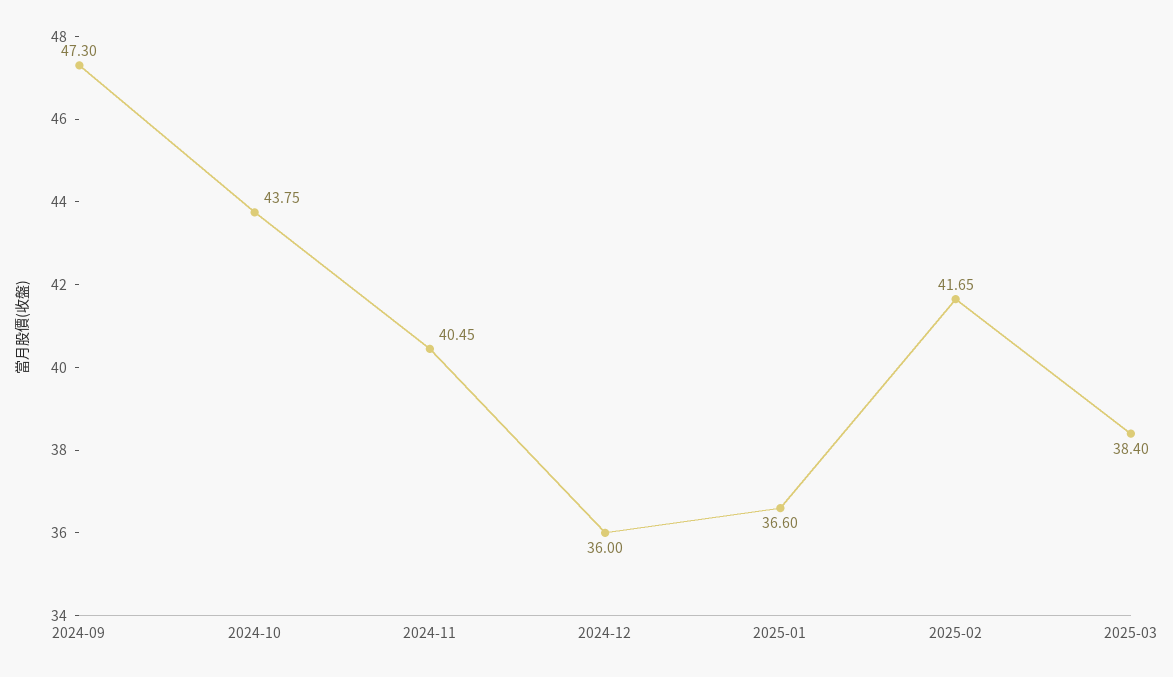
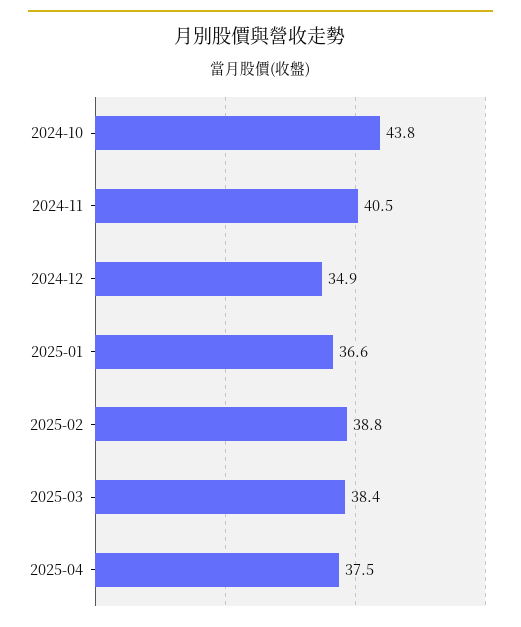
2024-09: 47.3 -> none
2024-12: 36 -> 34.9
2025-02: 41.65 -> 38.8
2025-04: none -> 37.5

